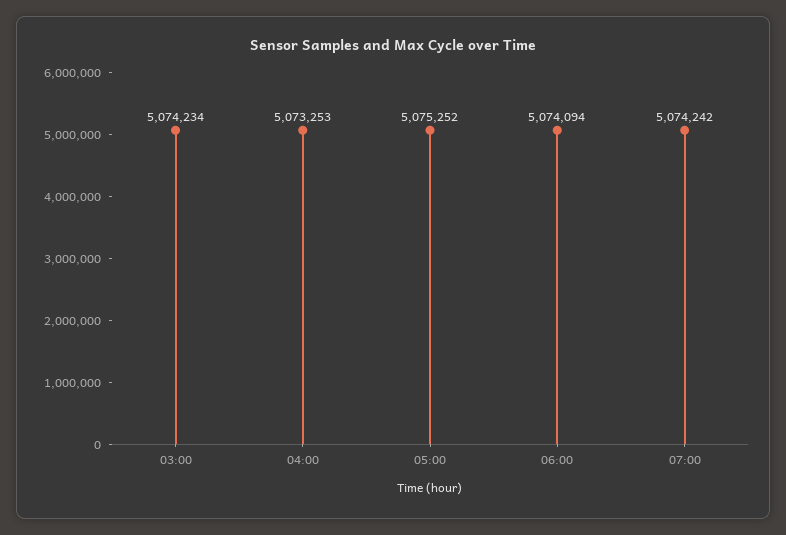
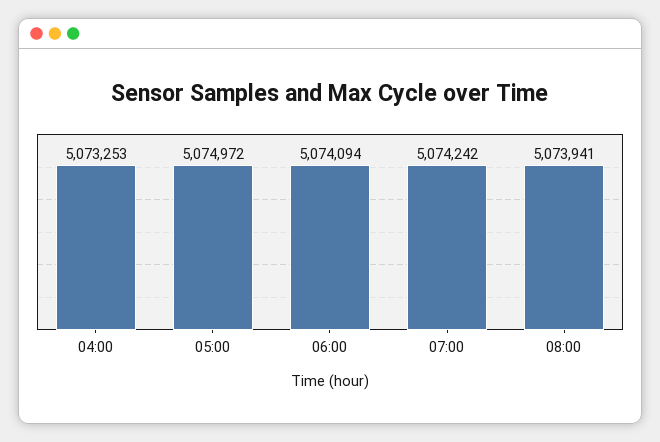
03:00: 5074234 -> none
05:00: 5075252 -> 5074972
08:00: none -> 5073941

